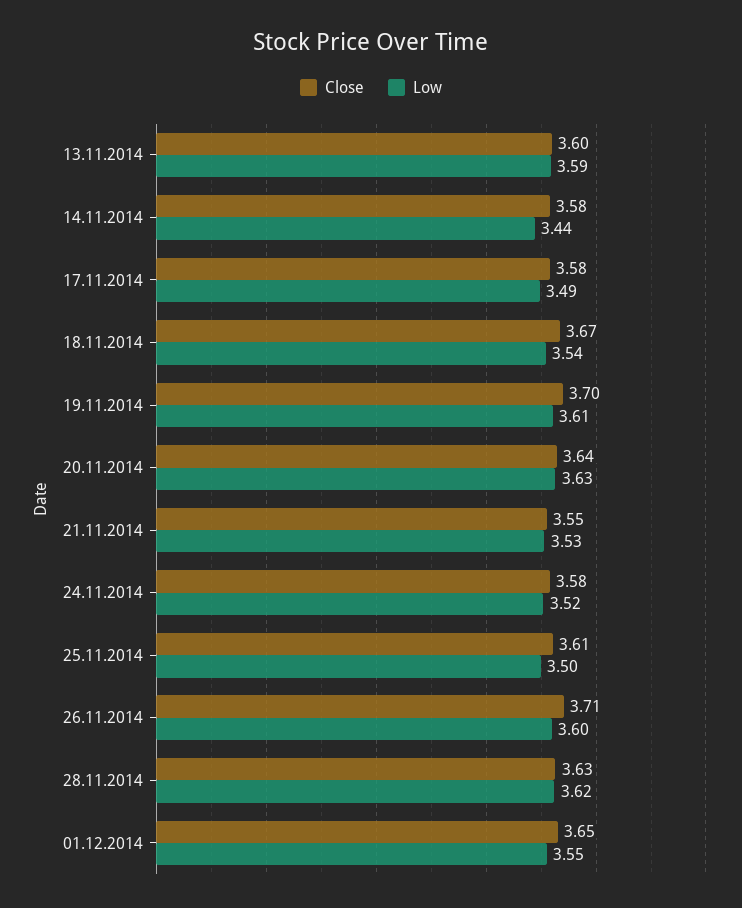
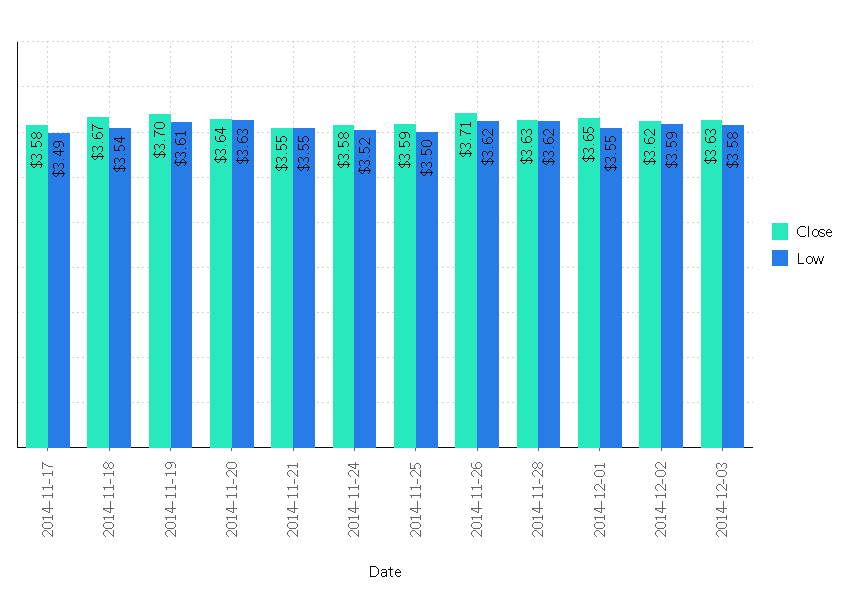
Close, 13.11.2014: 3.6 -> none
Low, 13.11.2014: 3.59 -> none
Close, 14.11.2014: 3.58 -> none
Low, 14.11.2014: 3.44 -> none
Low, 21.11.2014: 3.53 -> 3.55
Close, 25.11.2014: 3.61 -> 3.59
Low, 26.11.2014: 3.6 -> 3.62
Close, 2014-12-02: none -> 3.62
Low, 2014-12-02: none -> 3.59
Close, 2014-12-03: none -> 3.63
Low, 2014-12-03: none -> 3.58

